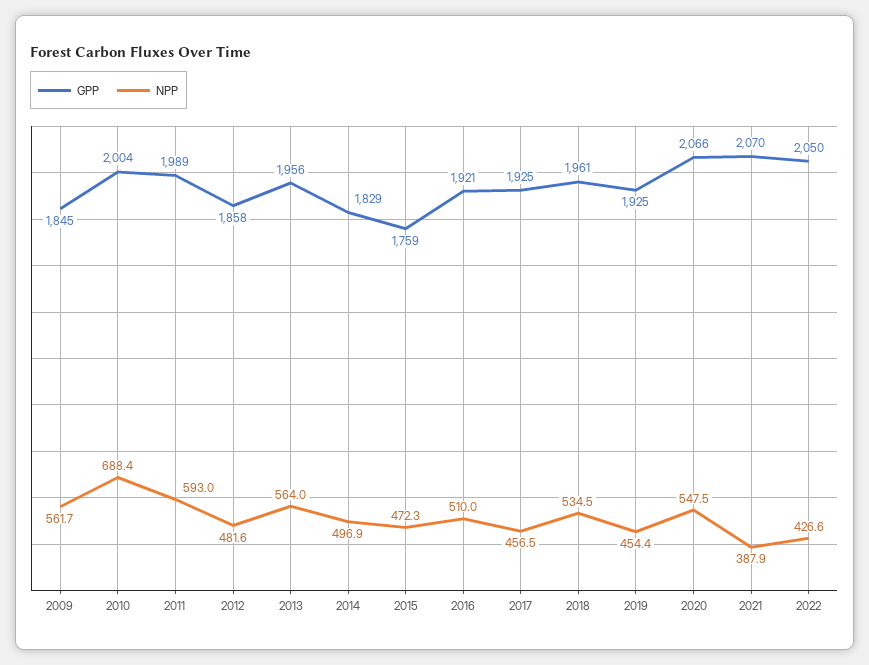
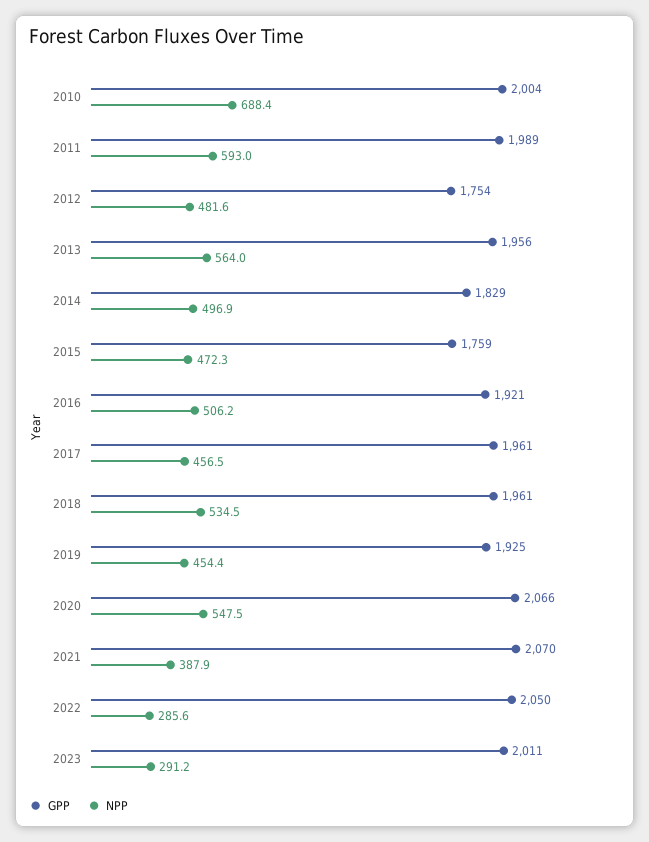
GPP, 2009: 1845 -> none
NPP, 2009: 561.7 -> none
GPP, 2012: 1858 -> 1754
NPP, 2016: 510 -> 506.2
GPP, 2017: 1925 -> 1961
NPP, 2022: 426.6 -> 285.6
GPP, 2023: none -> 2011
NPP, 2023: none -> 291.2

